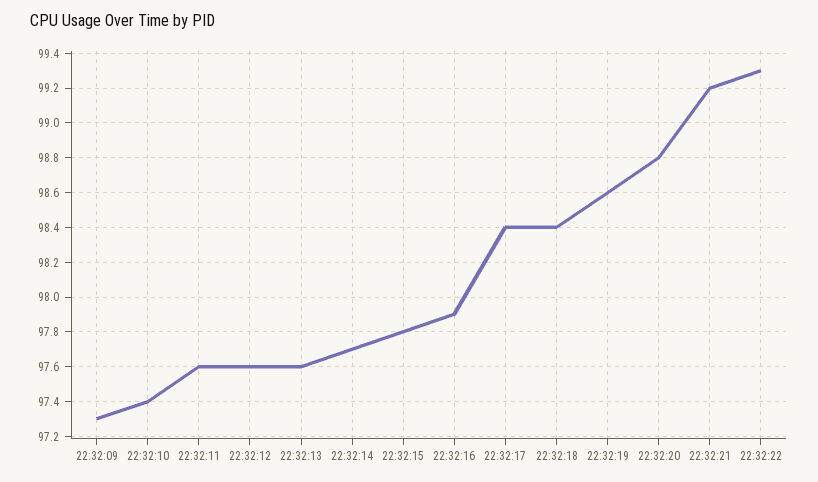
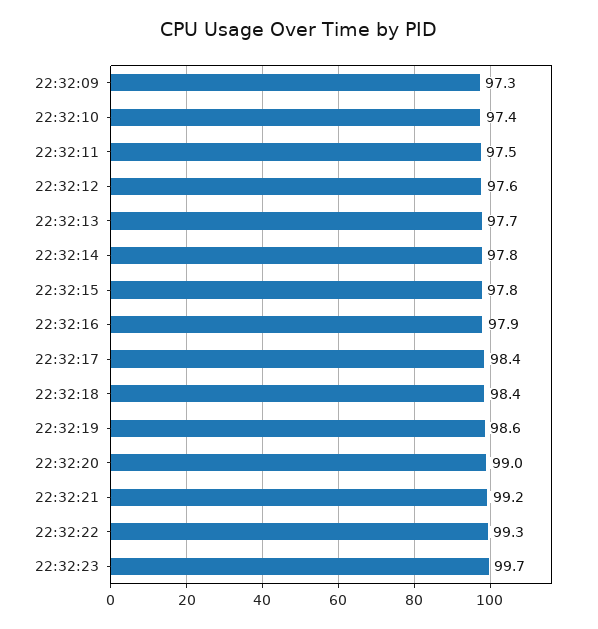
22:32:11: 97.6 -> 97.5
22:32:13: 97.6 -> 97.7
22:32:14: 97.7 -> 97.8
22:32:20: 98.8 -> 99
22:32:23: none -> 99.7

